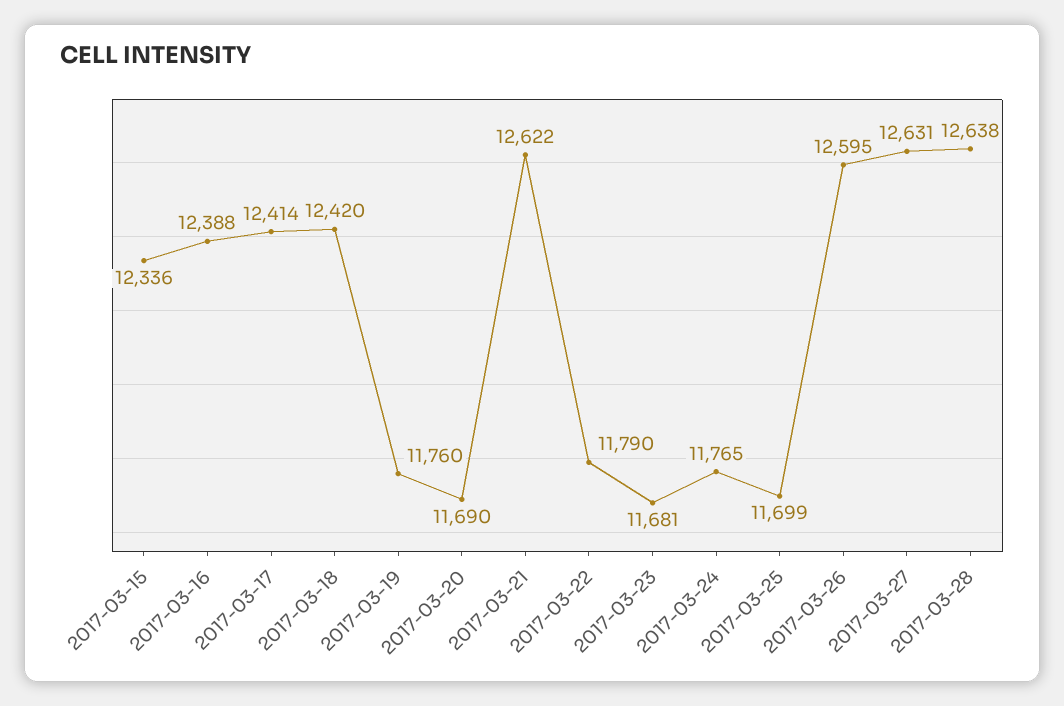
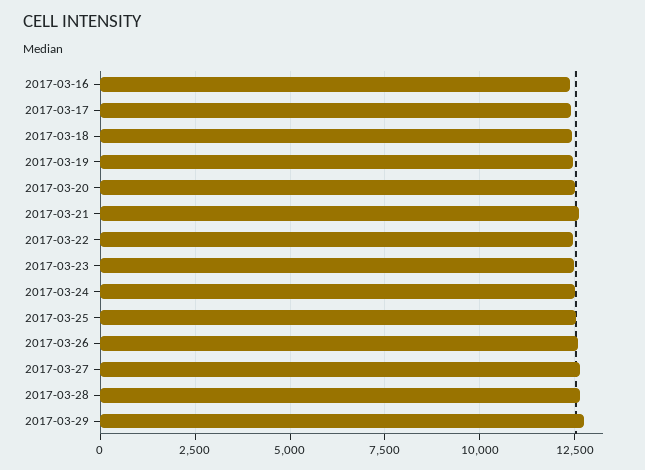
2017-03-15: 12336 -> none
2017-03-19: 11760 -> 12500
2017-03-20: 11690 -> 12500
2017-03-22: 11790 -> 12500
2017-03-23: 11681 -> 12500
2017-03-24: 11765 -> 12500
2017-03-25: 11699 -> 12500
2017-03-29: none -> 12750

